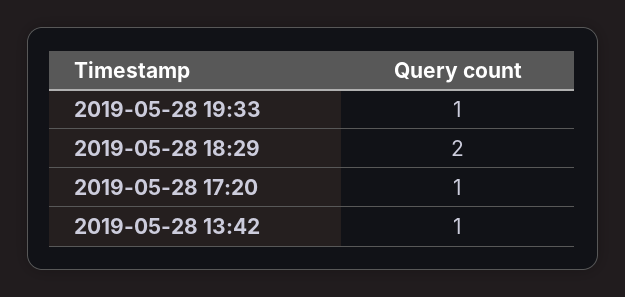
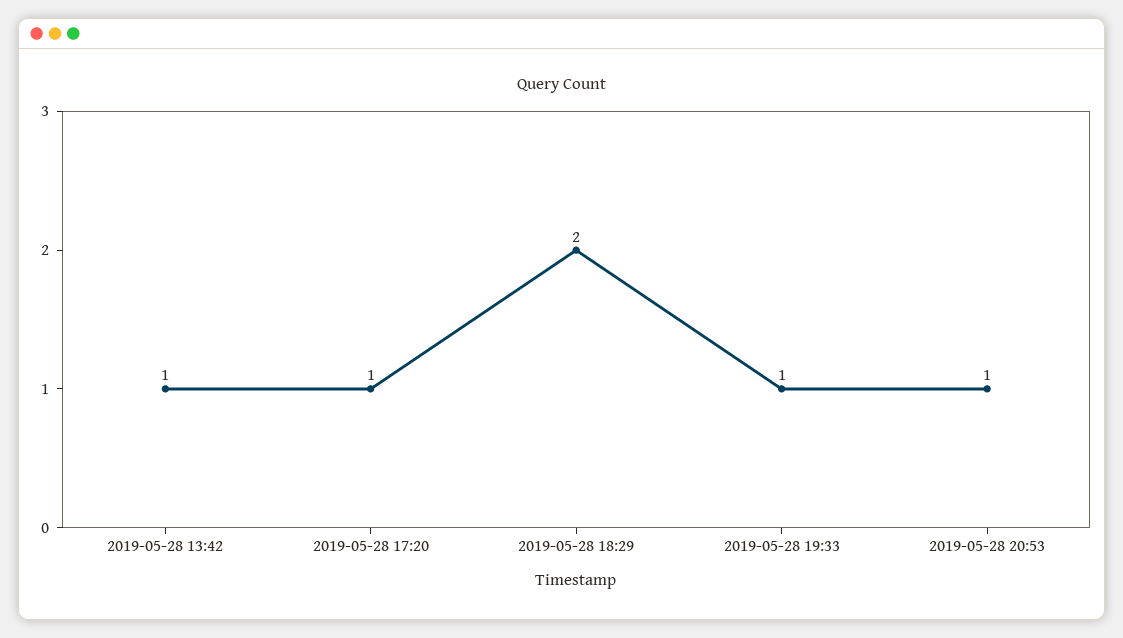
2019-05-28 20:53: none -> 1

